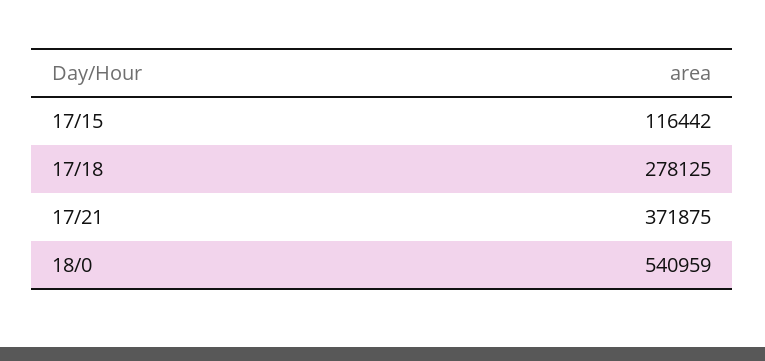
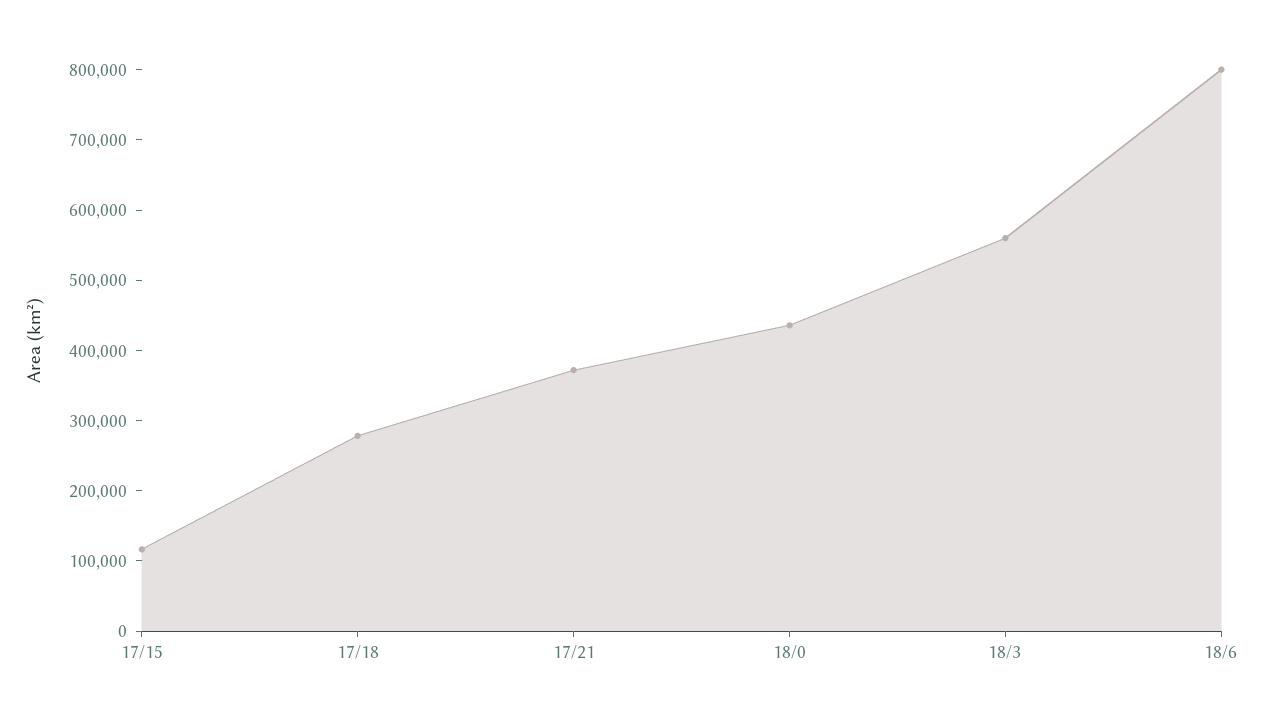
18/0: 540959 -> 440000
18/3: none -> 560000
18/6: none -> 800000

